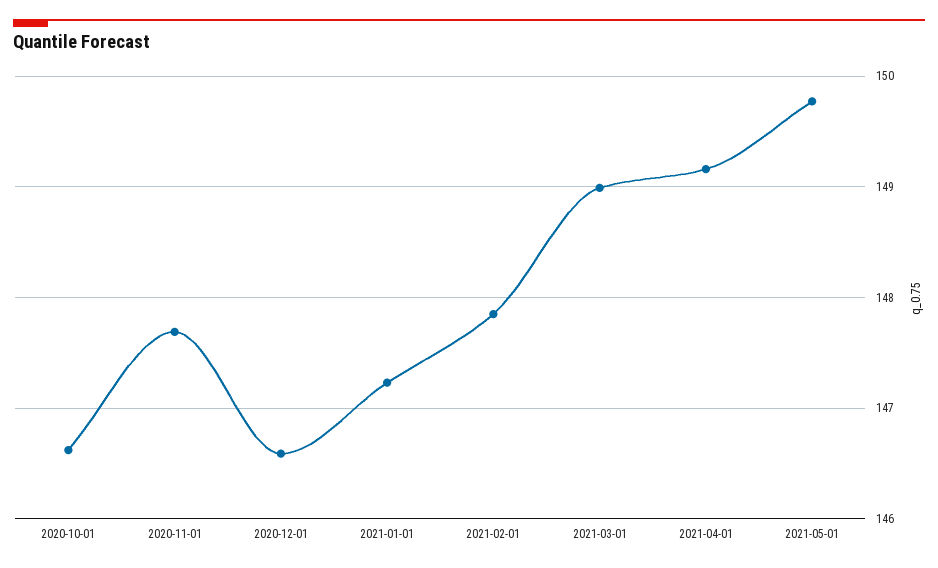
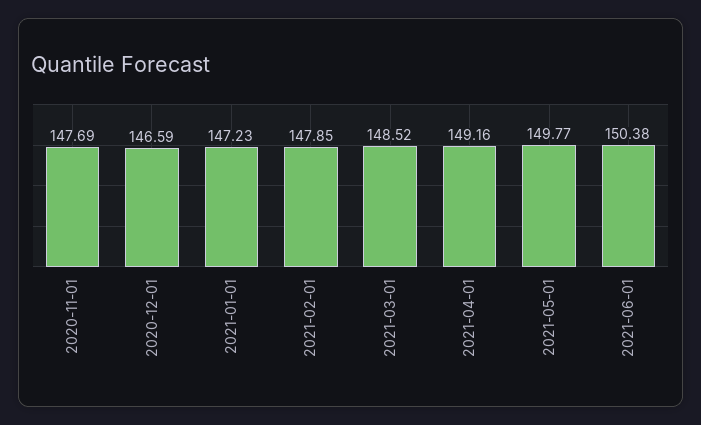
2020-10-01: 146.6 -> none
2021-03-01: 149 -> 148.52
2021-06-01: none -> 150.38

